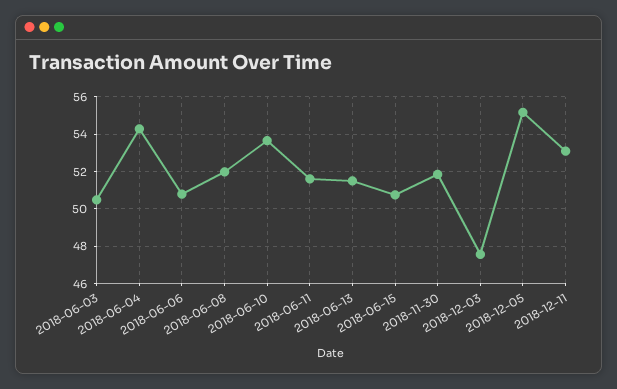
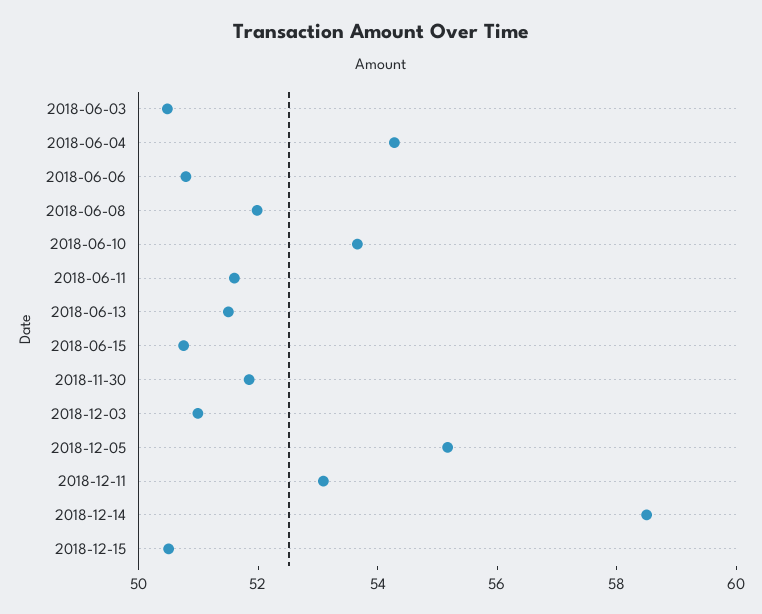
2018-12-03: 47.5 -> 51
2018-12-14: none -> 58.5
2018-12-15: none -> 50.5

